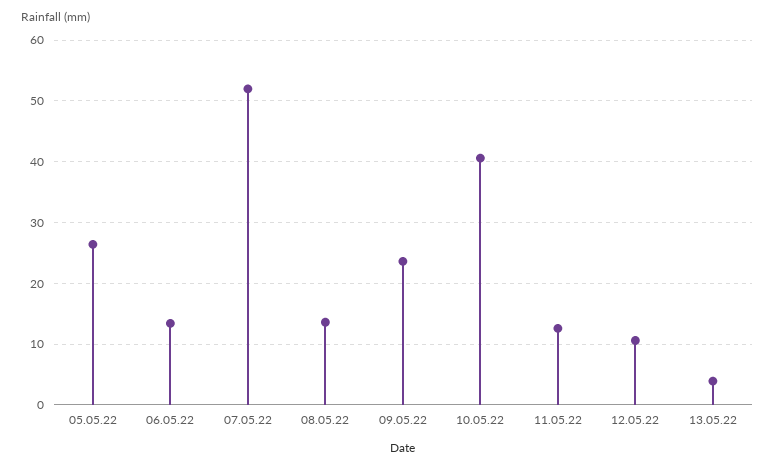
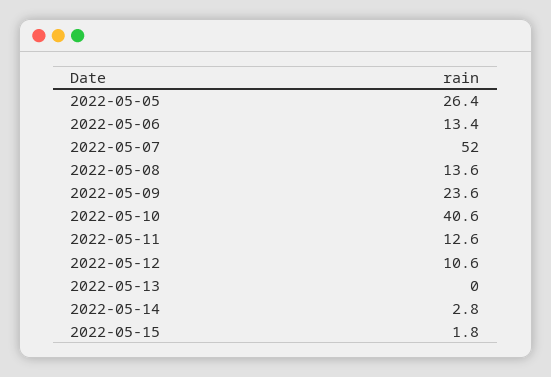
13.05.22: 4 -> 0
2022-05-14: none -> 2.8
2022-05-15: none -> 1.8

